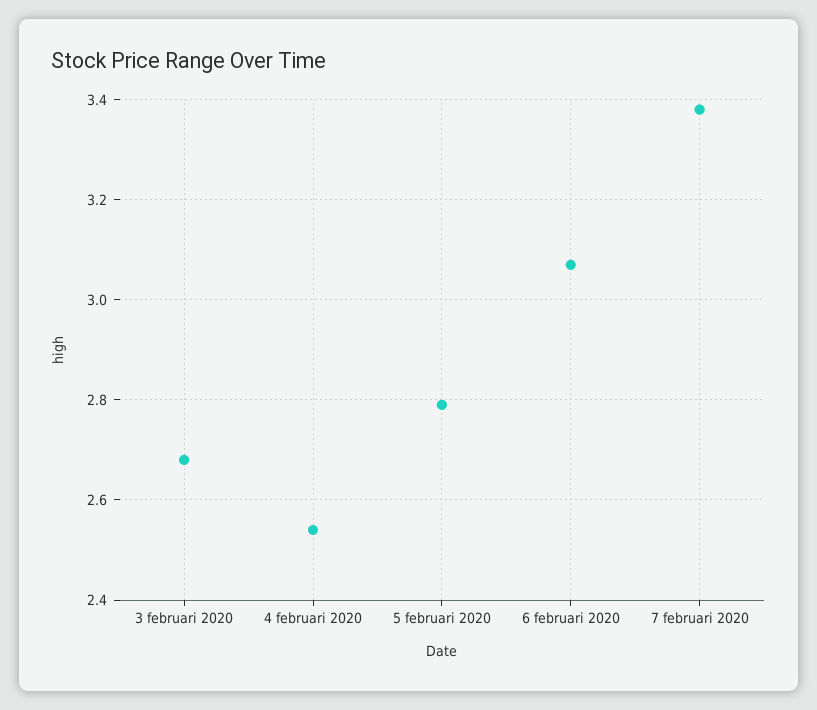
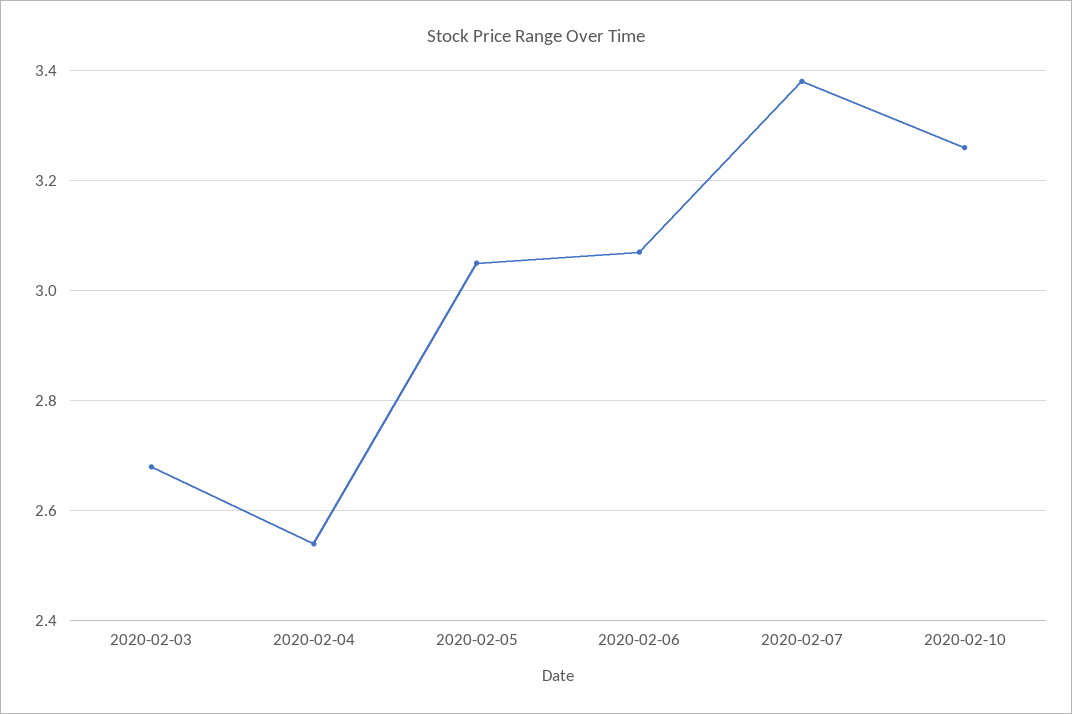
5 februari 2020: 2.8 -> 3.05
2020-02-10: none -> 3.25

